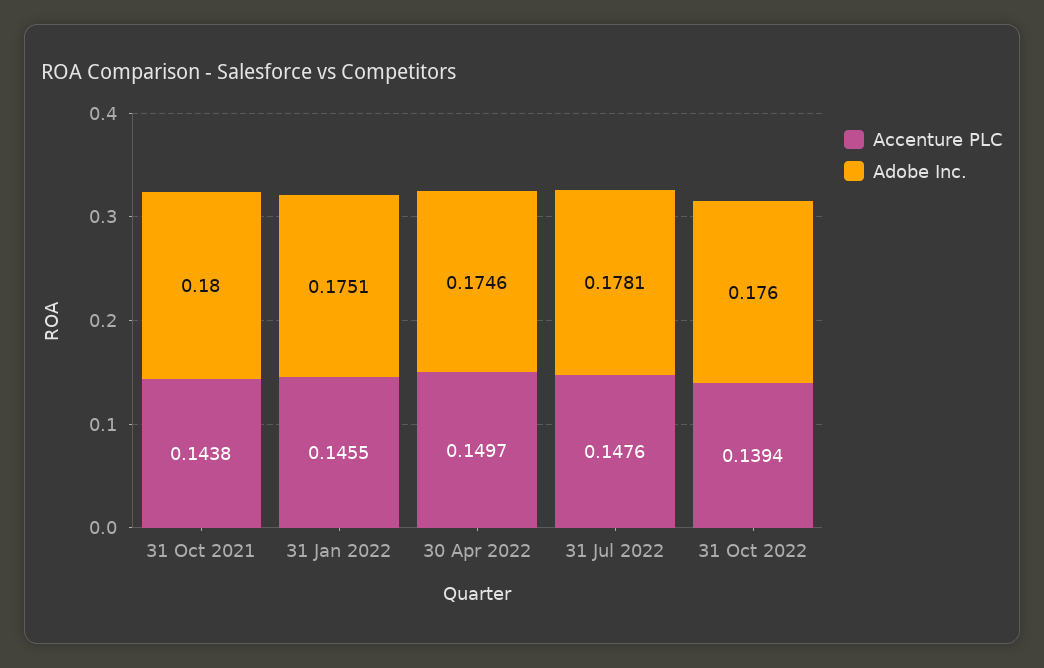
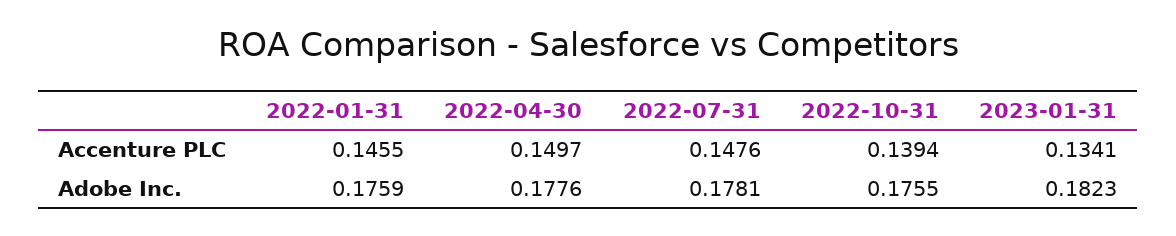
Accenture PLC, 31 Oct 2021: 0.1438 -> none
Adobe Inc., 31 Oct 2021: 0.18 -> none
Adobe Inc., 31 Jan 2022: 0.1751 -> 0.1759
Adobe Inc., 30 Apr 2022: 0.1746 -> 0.1776
Adobe Inc., 31 Oct 2022: 0.176 -> 0.1755
Accenture PLC, 2023-01-31: none -> 0.1341
Adobe Inc., 2023-01-31: none -> 0.1823

